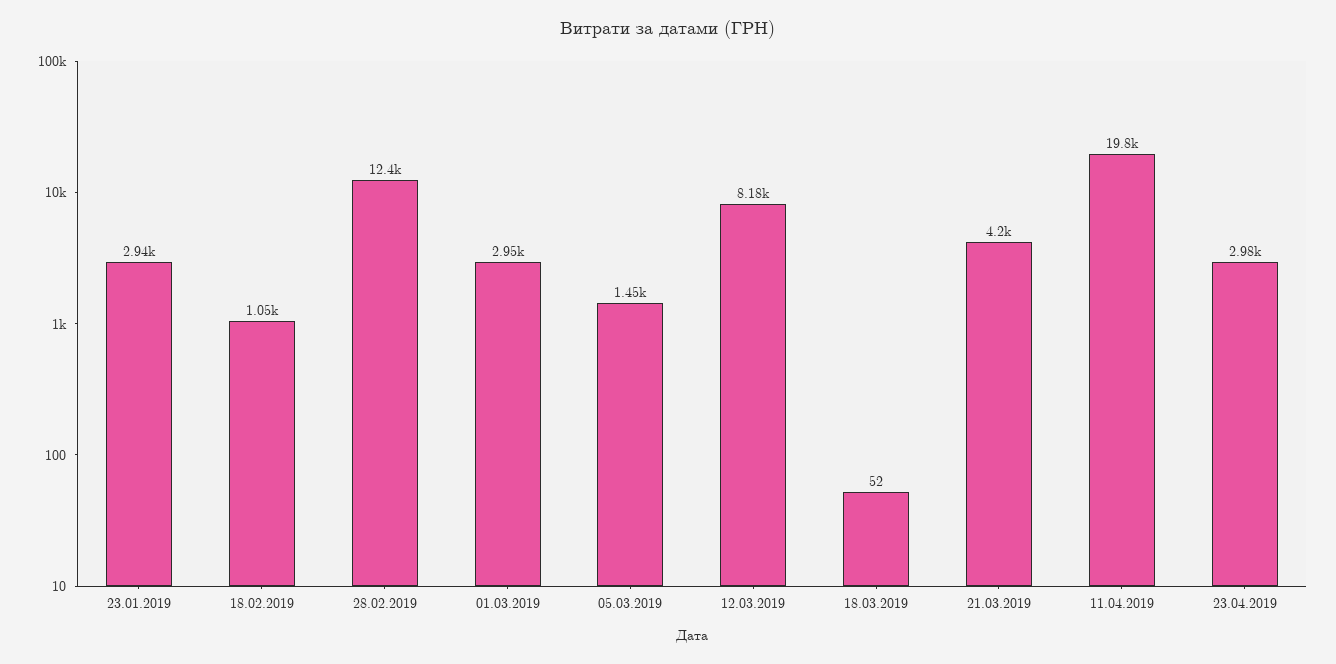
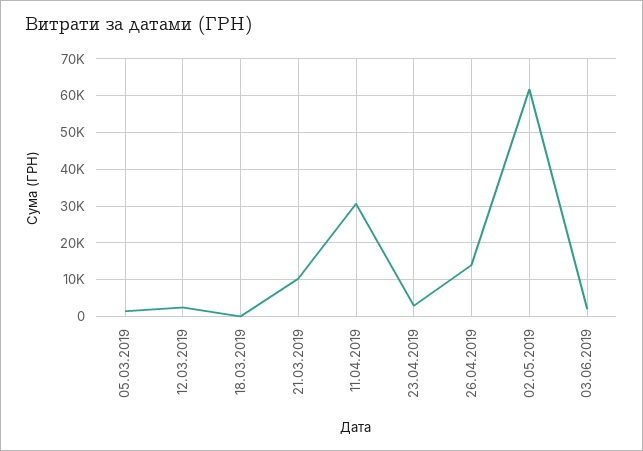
23.01.2019: 2940 -> none
18.02.2019: 1050 -> none
28.02.2019: 12400 -> none
01.03.2019: 2950 -> none
12.03.2019: 8180 -> 2000
21.03.2019: 4200 -> 10000
11.04.2019: 19800 -> 30000
26.04.2019: none -> 14000
02.05.2019: none -> 62000
03.06.2019: none -> 2000

